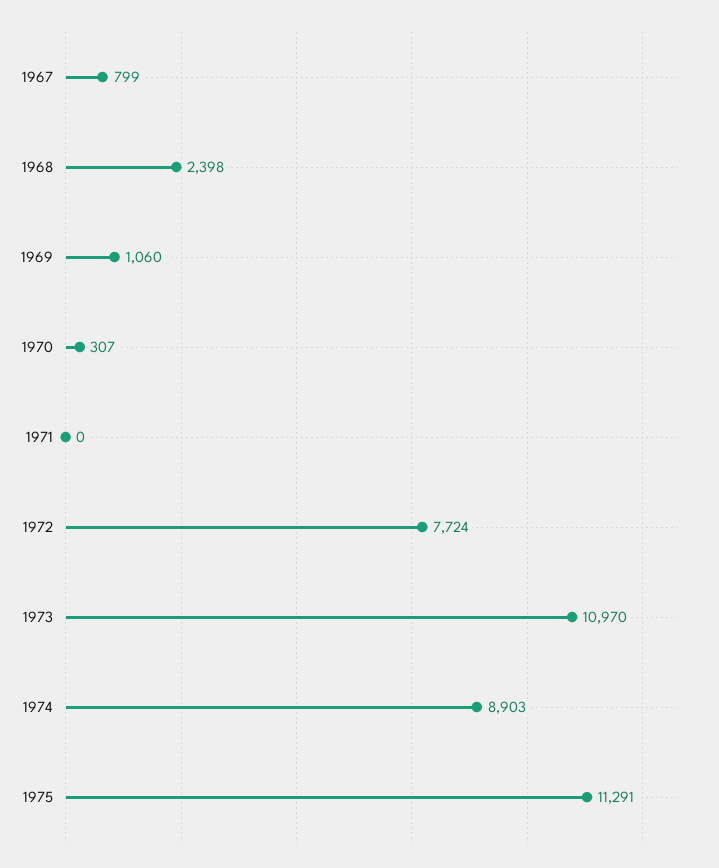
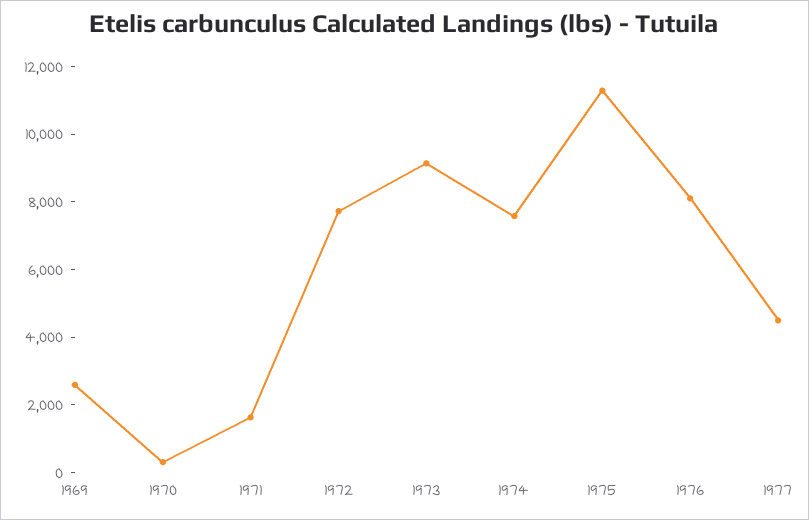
1967: 799 -> none
1968: 2398 -> none
1969: 1060 -> 2500
1971: 0 -> 1500
1973: 10970 -> 9000
1974: 8903 -> 7500
1976: none -> 8000
1977: none -> 4500

